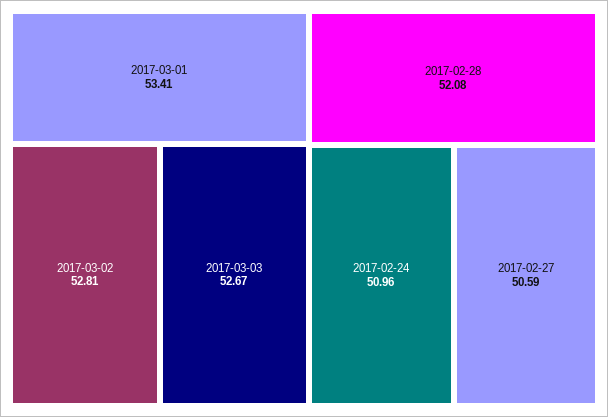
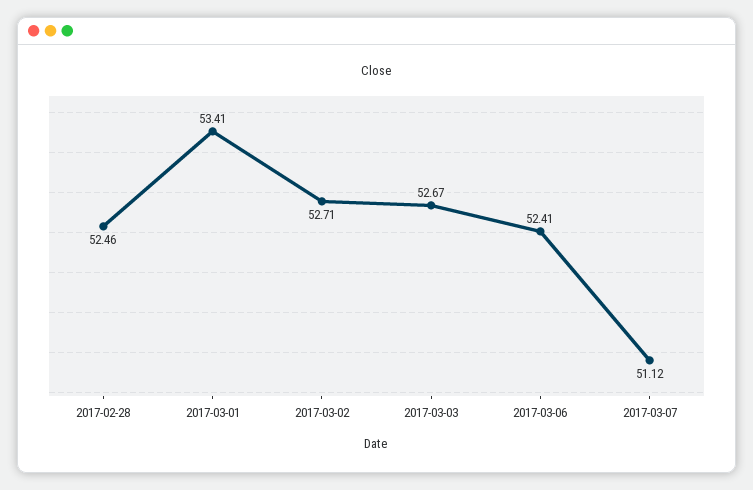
2017-03-02: 52.81 -> 52.71
2017-02-28: 52.08 -> 52.46
2017-02-24: 50.96 -> none
2017-02-27: 50.59 -> none
2017-03-06: none -> 52.41
2017-03-07: none -> 51.12

